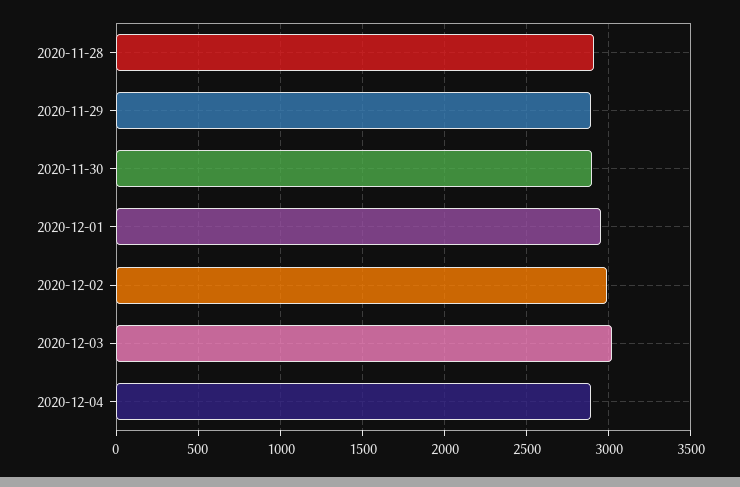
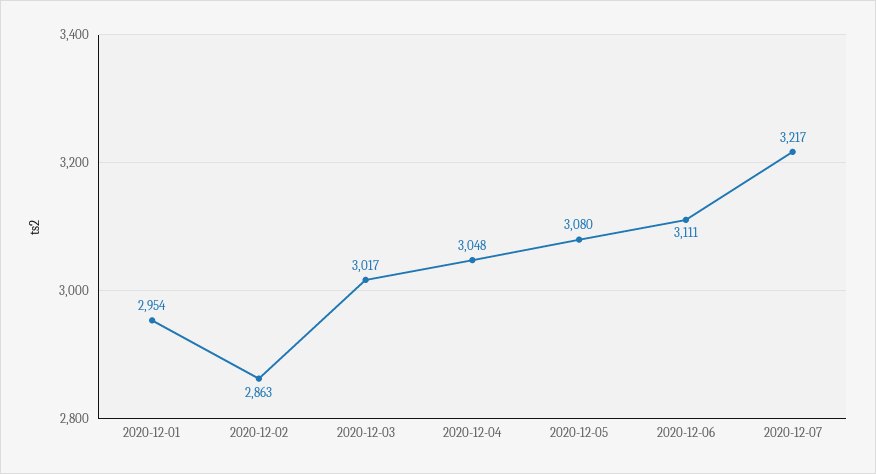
2020-11-28: 2900 -> none
2020-11-29: 2900 -> none
2020-11-30: 2900 -> none
2020-12-02: 3000 -> 2863
2020-12-04: 2900 -> 3048
2020-12-05: none -> 3080
2020-12-06: none -> 3111
2020-12-07: none -> 3217

